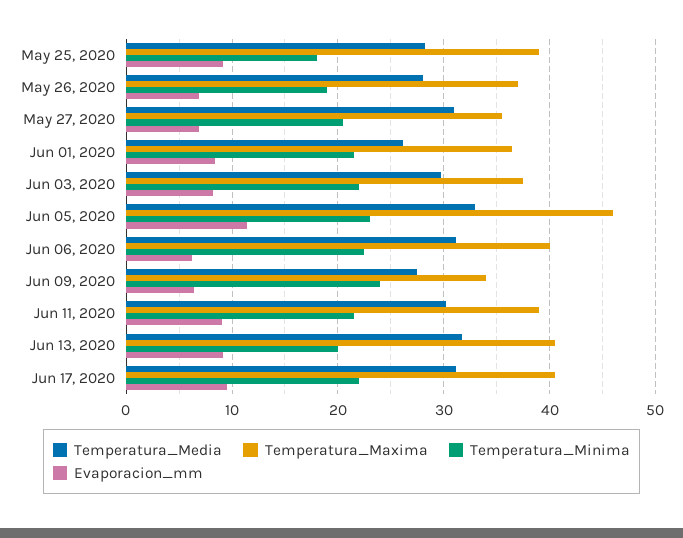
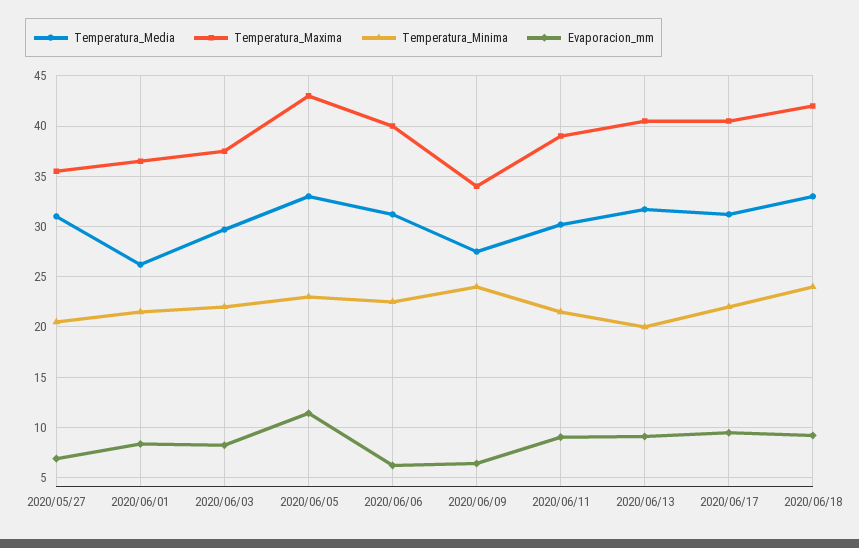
Temperatura_Media, May 25, 2020: 28 -> none
Temperatura_Maxima, May 25, 2020: 39 -> none
Temperatura_Minima, May 25, 2020: 18 -> none
Evaporacion_mm, May 25, 2020: 9 -> none
Temperatura_Media, May 26, 2020: 28 -> none
Temperatura_Maxima, May 26, 2020: 37 -> none
Temperatura_Minima, May 26, 2020: 19 -> none
Evaporacion_mm, May 26, 2020: 7 -> none
Temperatura_Maxima, Jun 05, 2020: 46 -> 43
Temperatura_Media, 2020/06/18: none -> 33
Temperatura_Maxima, 2020/06/18: none -> 42
Temperatura_Minima, 2020/06/18: none -> 24
Evaporacion_mm, 2020/06/18: none -> 9

